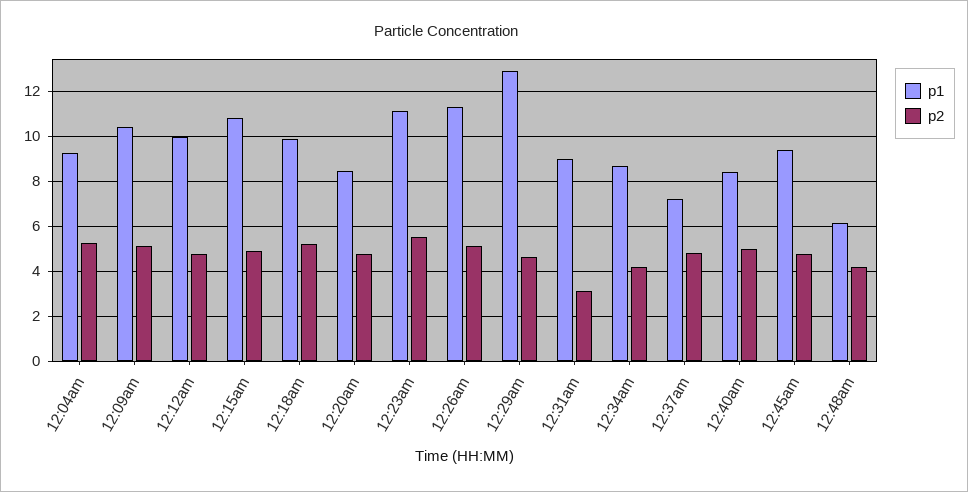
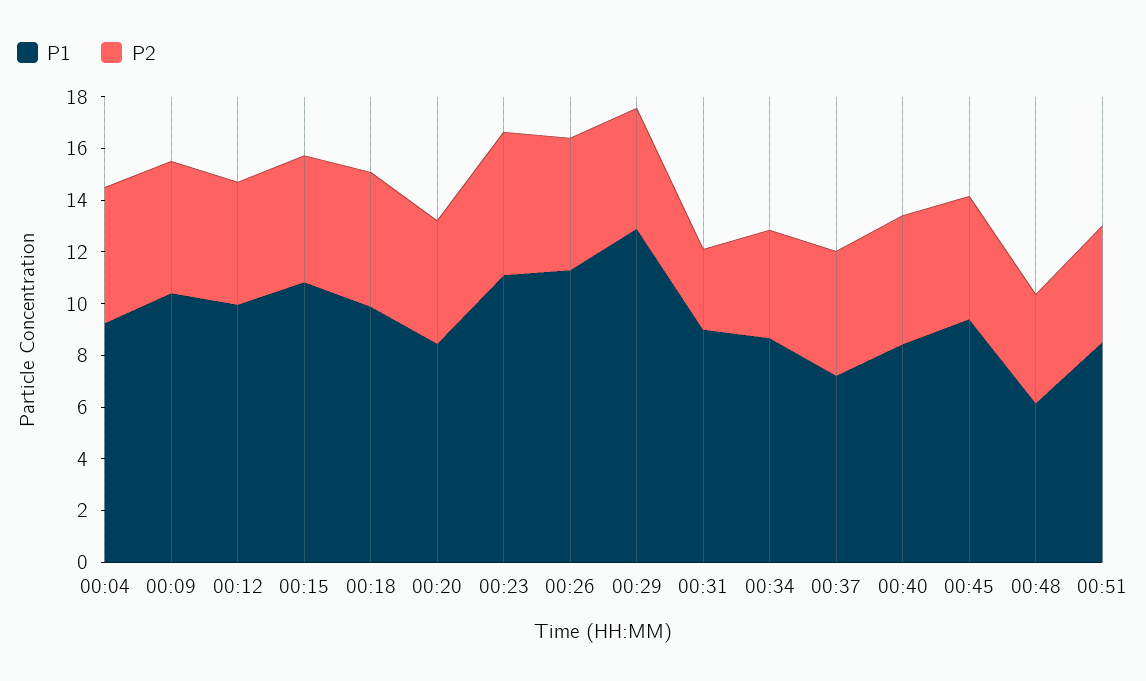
p1, 00:51: none -> 8.5
p2, 00:51: none -> 4.5

